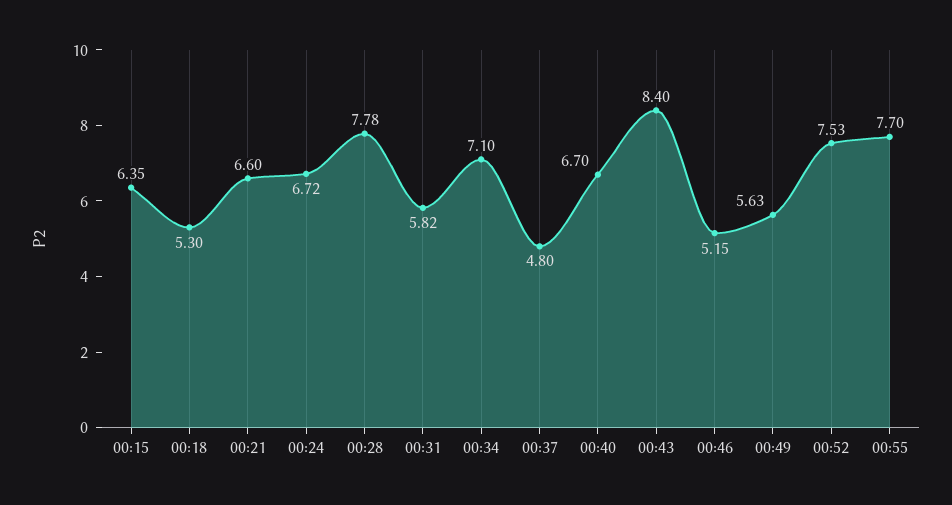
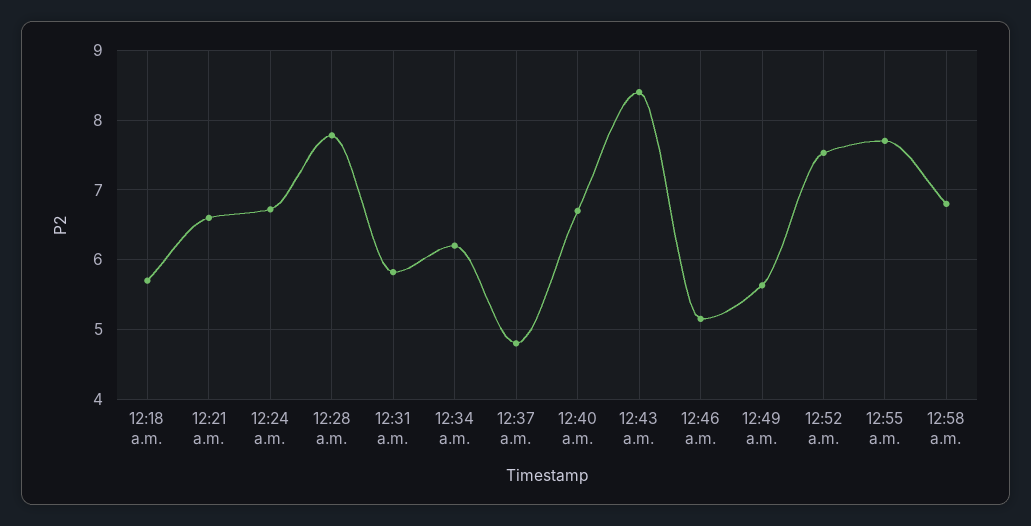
00:15: 6.35 -> none
00:18: 5.3 -> 5.7
00:34: 7.1 -> 6.2
12:58 a.m.: none -> 6.8

